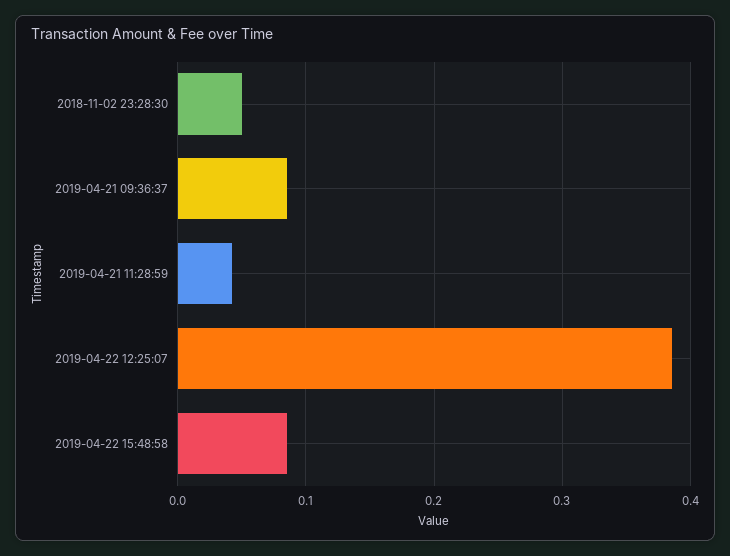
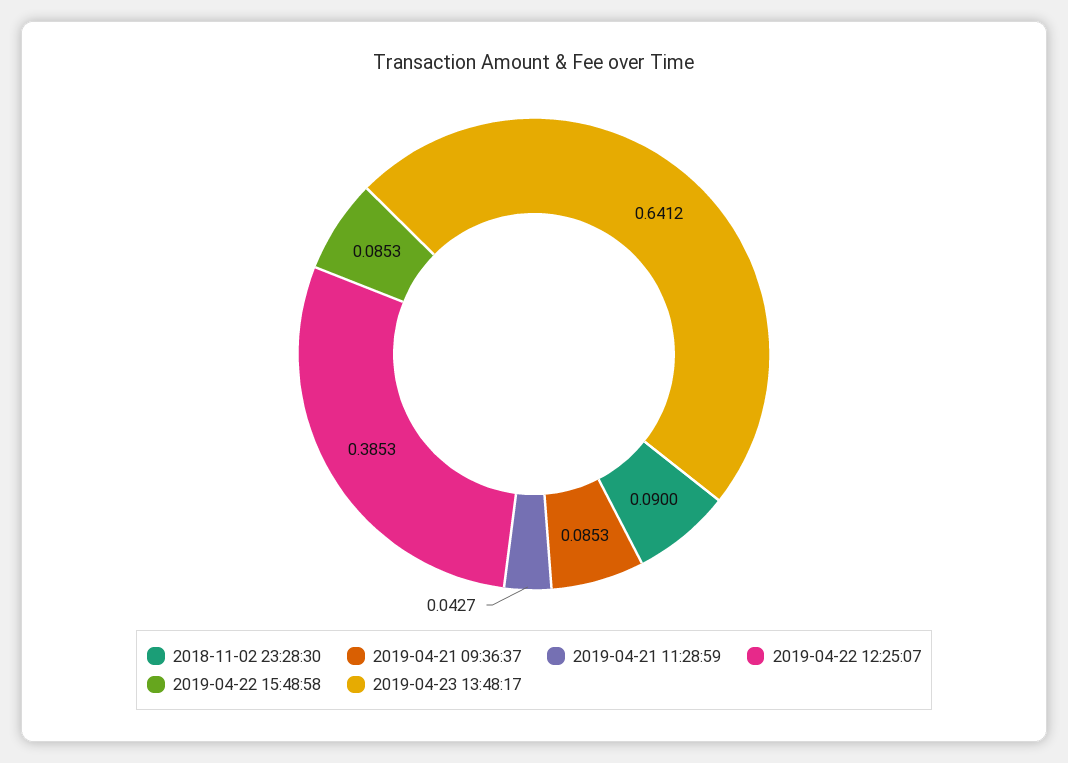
2018-11-02 23:28:30: 0.05 -> 0.09
2019-04-23 13:48:17: none -> 0.6412

